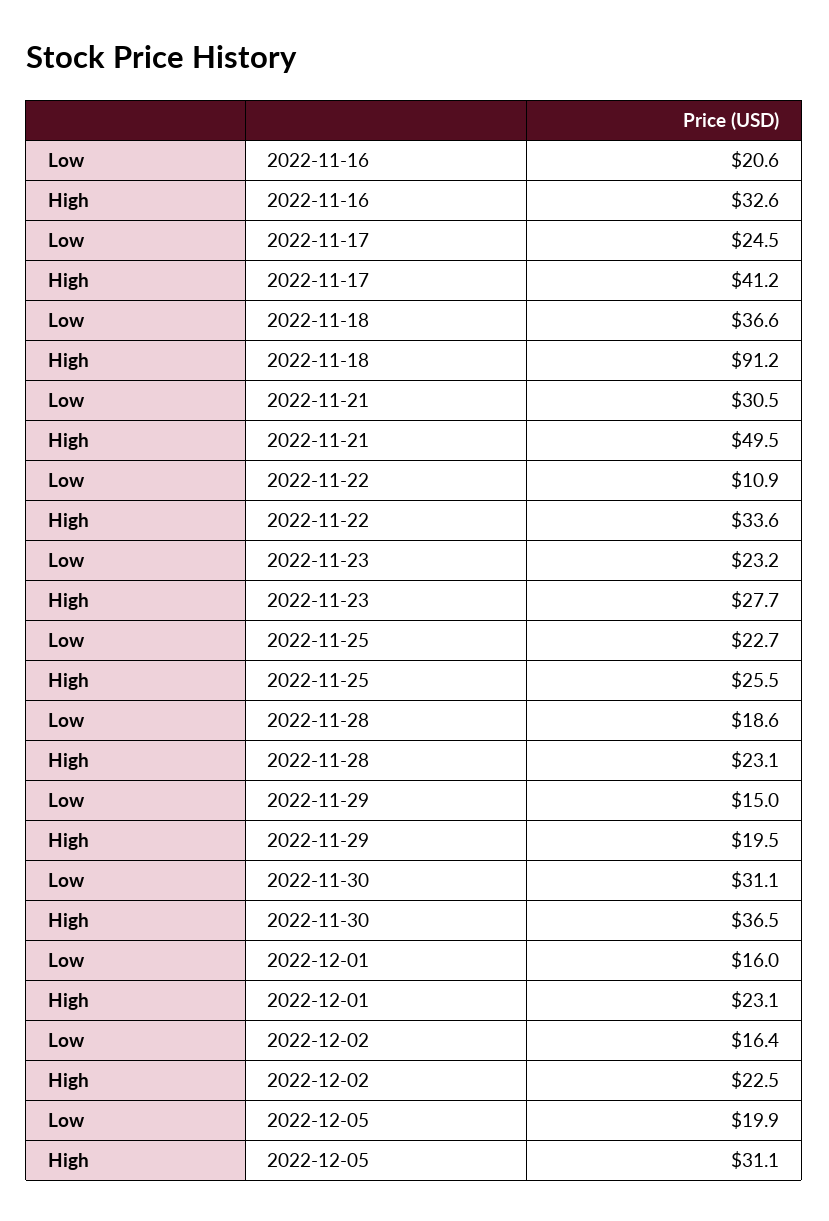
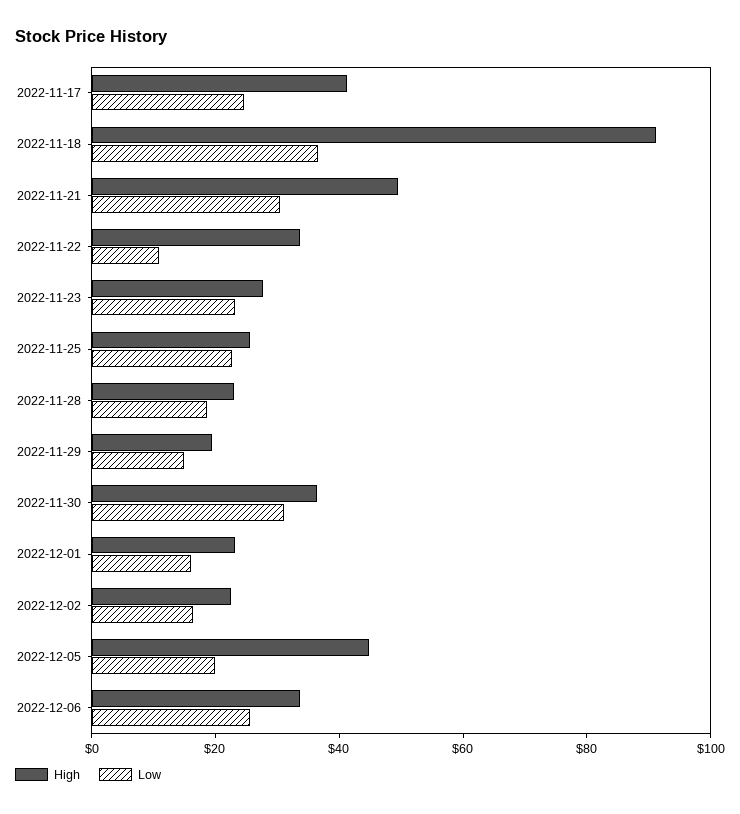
Low, 2022-11-16: 20.6 -> none
High, 2022-11-16: 32.6 -> none
High, 2022-12-05: 31.1 -> 45
High, 2022-12-06: none -> 35
Low, 2022-12-06: none -> 25

